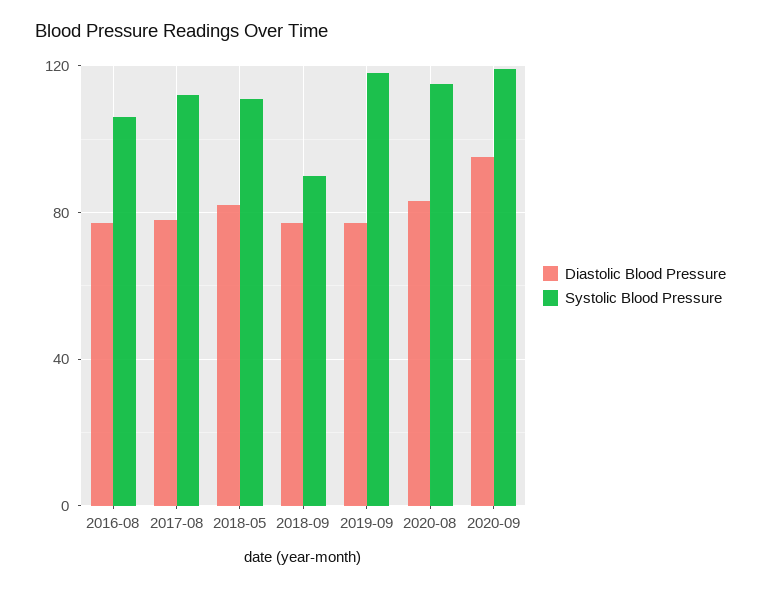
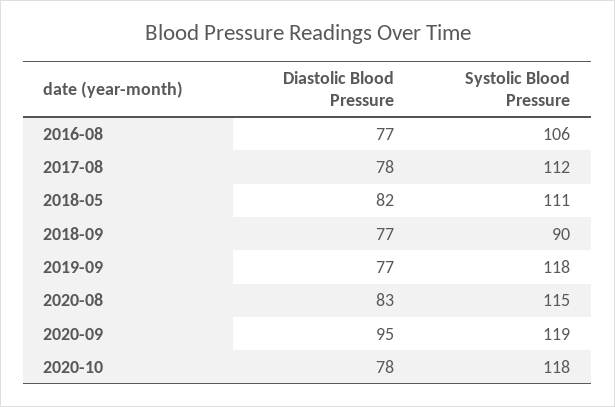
Diastolic Blood Pressure, 2020-10: none -> 78
Systolic Blood Pressure, 2020-10: none -> 118

